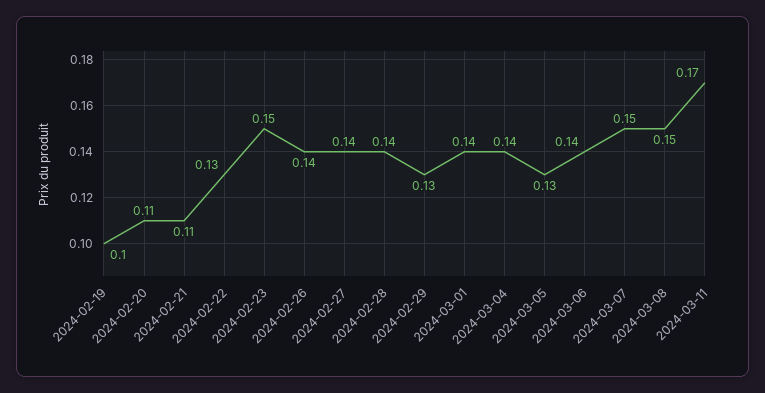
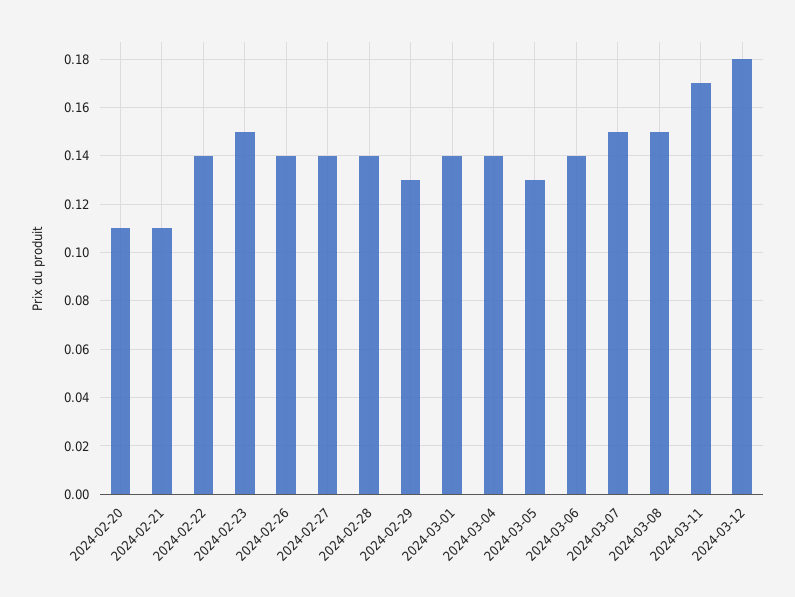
2024-02-19: 0.1 -> none
2024-02-22: 0.13 -> 0.14
2024-03-12: none -> 0.18

